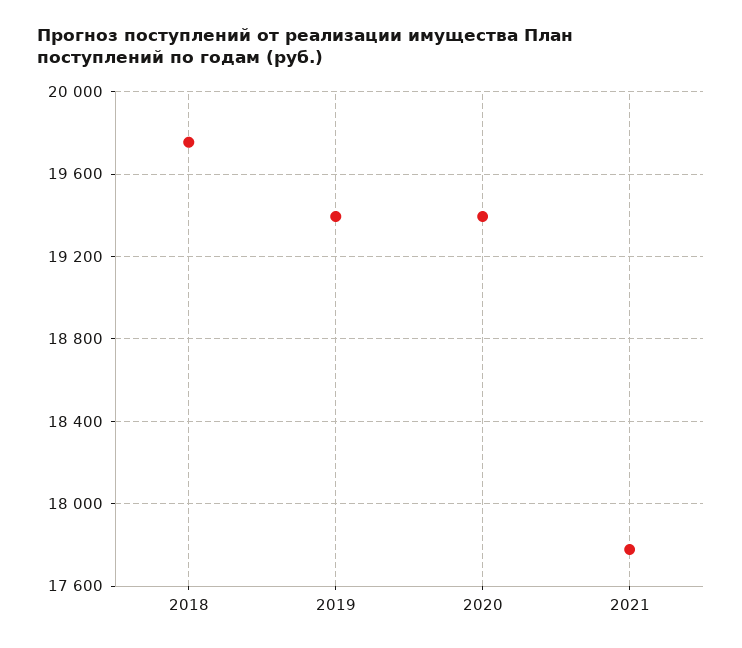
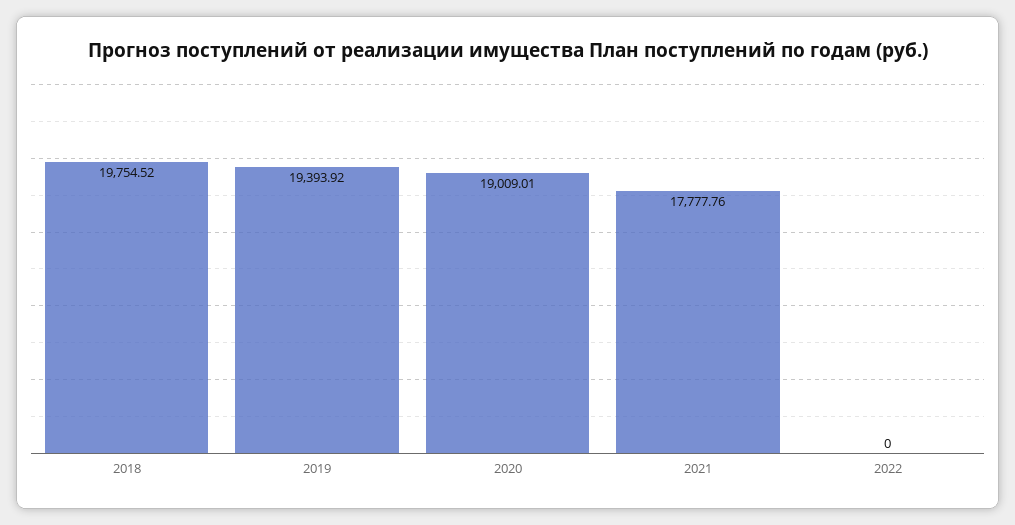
2020: 19400 -> 19009.01
2022: none -> 0

